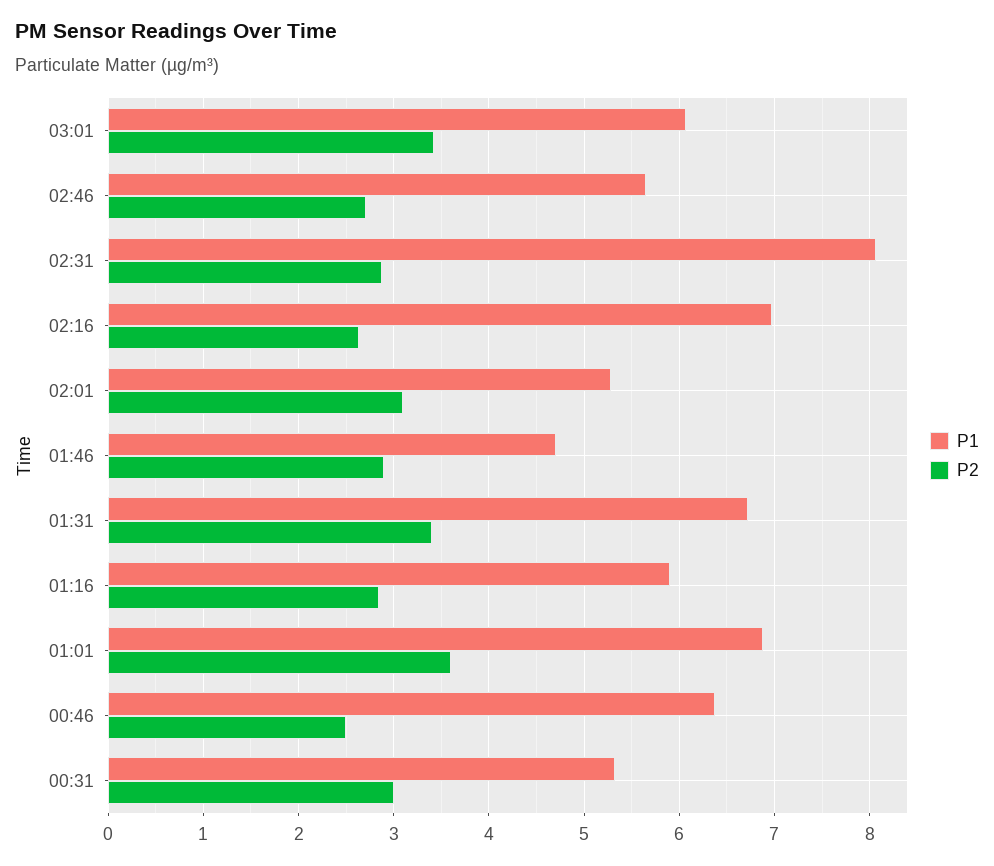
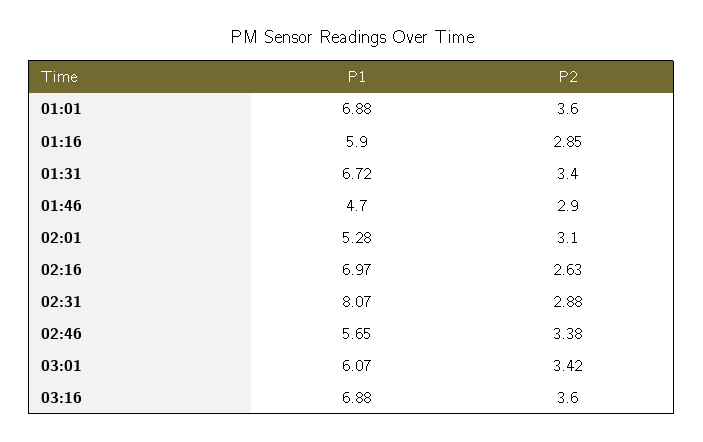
P2, 02:46: 2.7 -> 3.38
P1, 00:46: 6.4 -> none
P2, 00:46: 2.5 -> none
P1, 00:31: 5.3 -> none
P2, 00:31: 3 -> none
P1, 03:16: none -> 6.88
P2, 03:16: none -> 3.6

